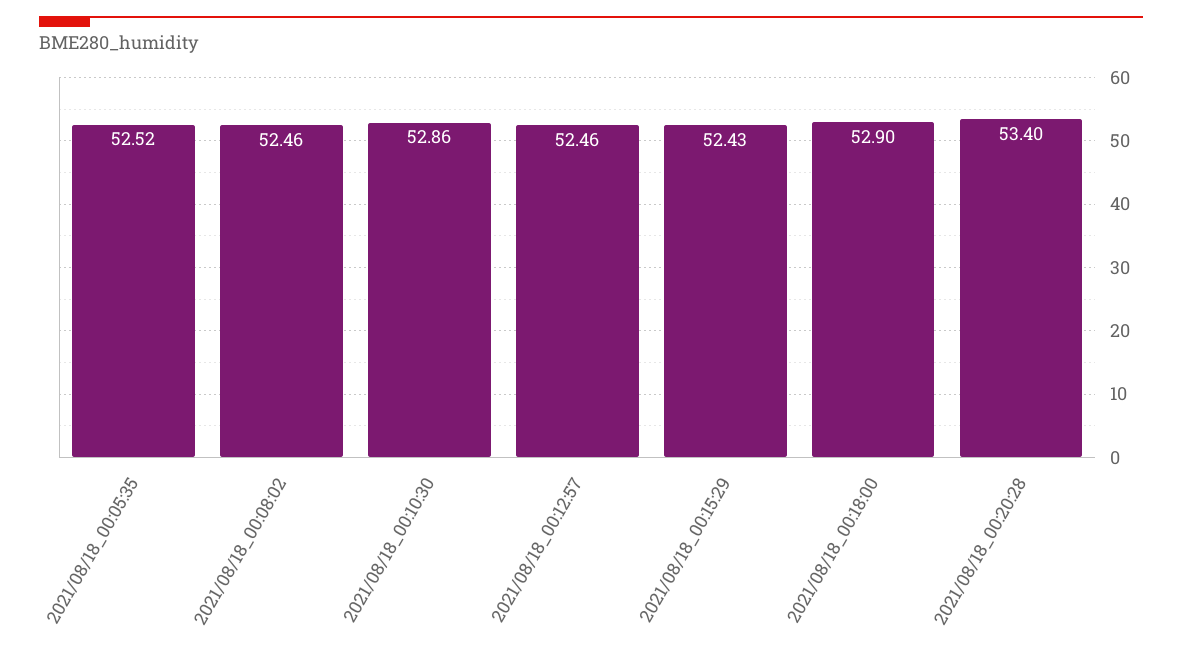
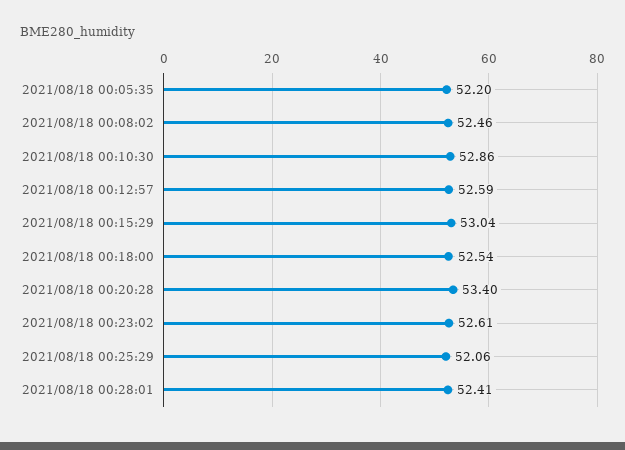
2021/08/18_00:05:35: 52.52 -> 52.2
2021/08/18_00:12:57: 52.46 -> 52.59
2021/08/18_00:15:29: 52.43 -> 53.04
2021/08/18_00:18:00: 52.9 -> 52.54
2021/08/18 00:23:02: none -> 52.61
2021/08/18 00:25:29: none -> 52.06
2021/08/18 00:28:01: none -> 52.41

